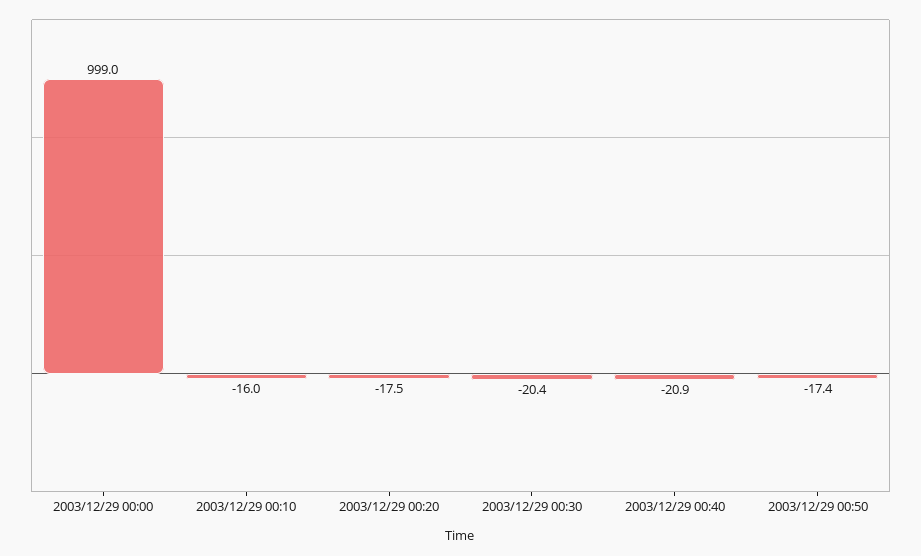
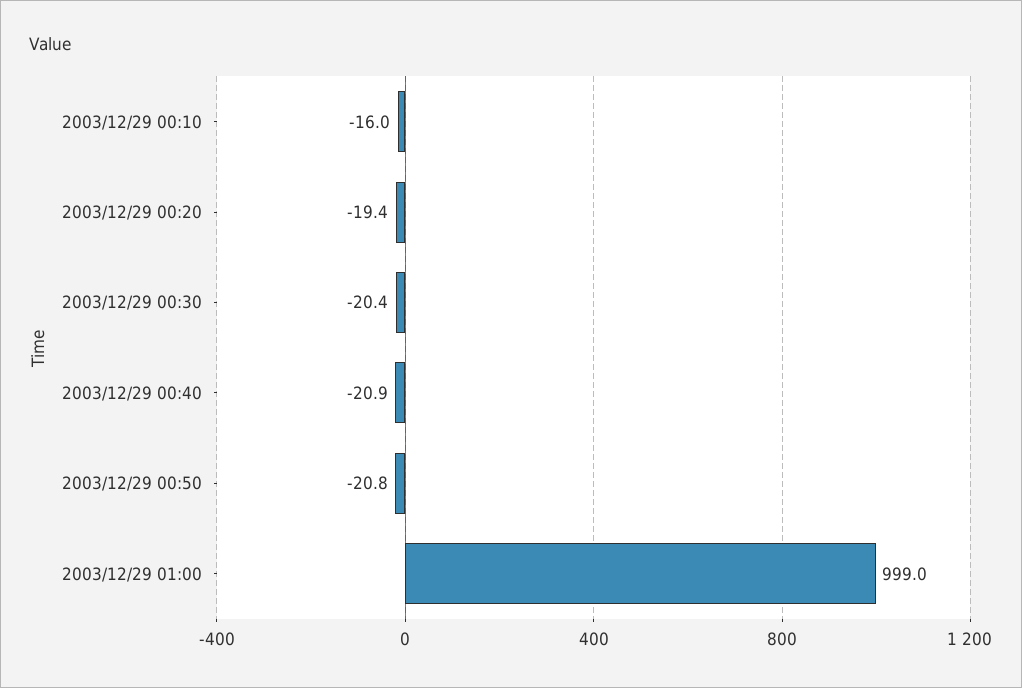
2003/12/29 00:00: 999 -> none
2003/12/29 00:20: -17.5 -> -19.4
2003/12/29 00:50: -17.4 -> -20.8
2003/12/29 01:00: none -> 999

